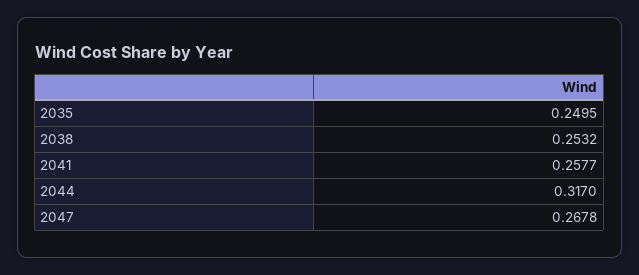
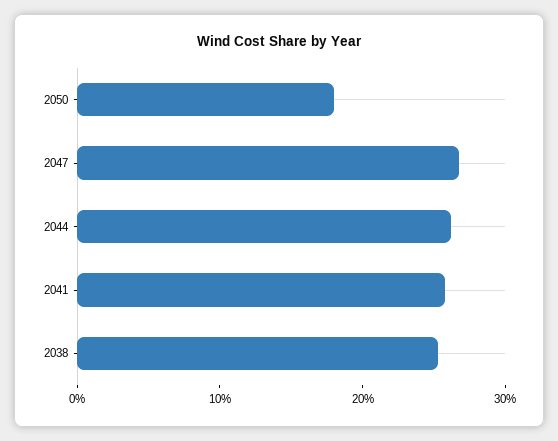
2035: 0.2495 -> none
2044: 0.317 -> 0.26
2050: none -> 0.18

